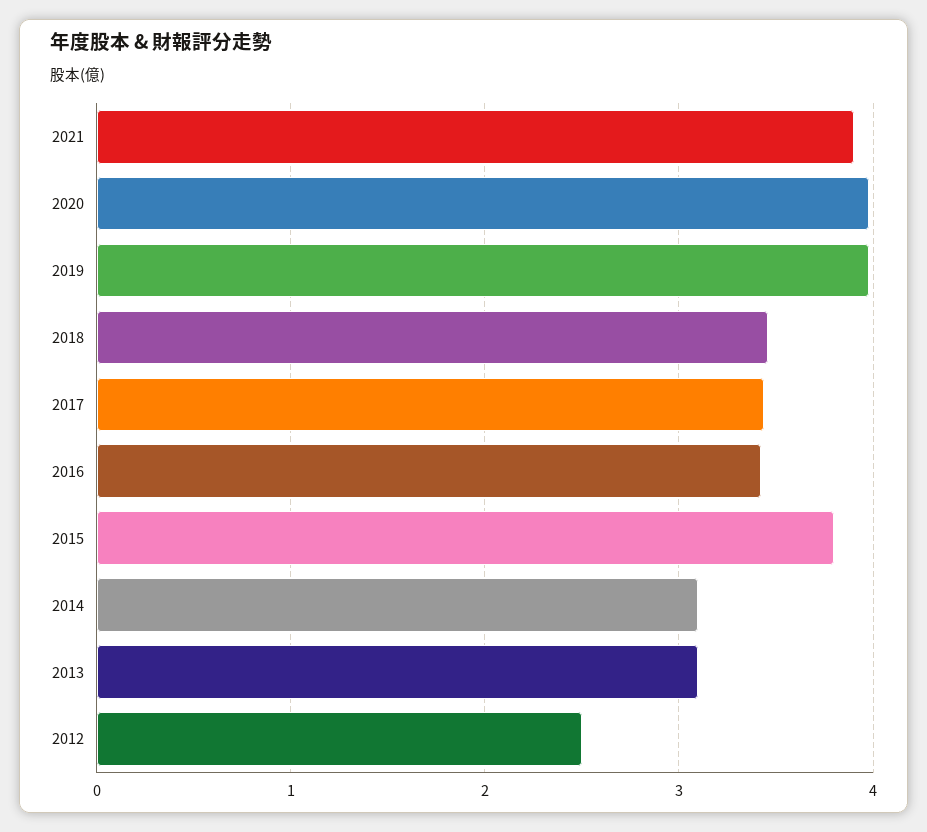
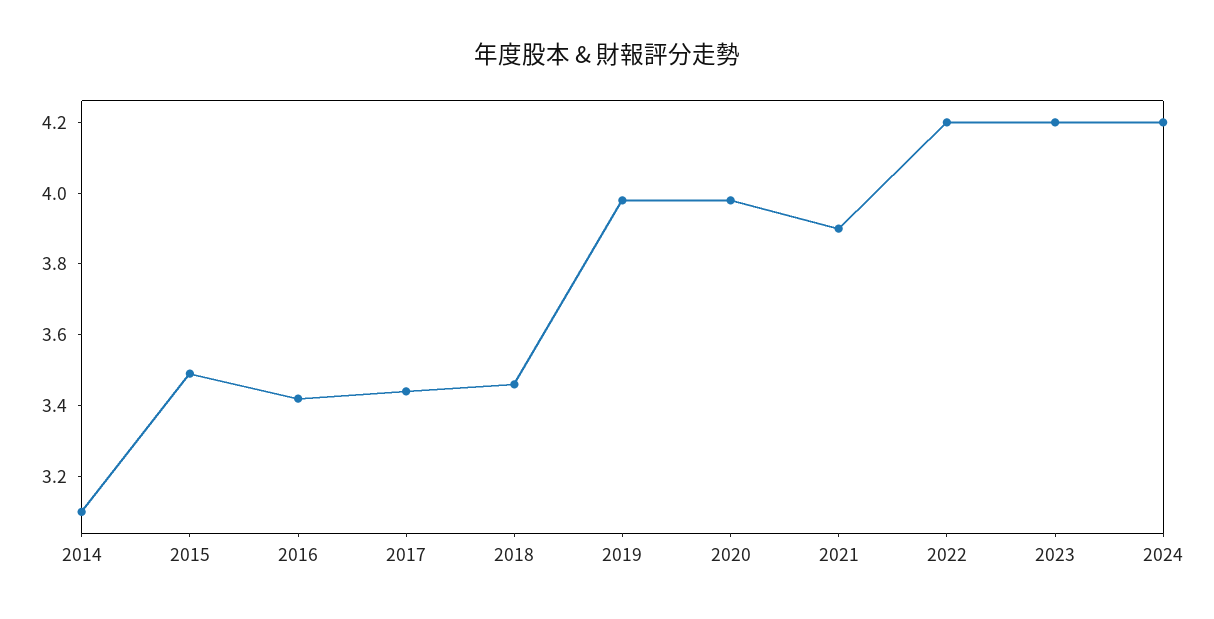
2015: 3.8 -> 3.5
2013: 3.1 -> none
2012: 2.5 -> none
2022: none -> 4.2
2023: none -> 4.2
2024: none -> 4.2

